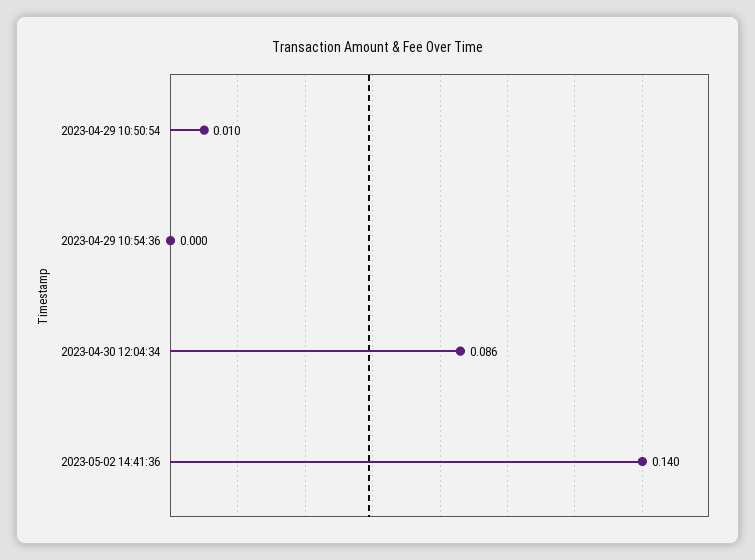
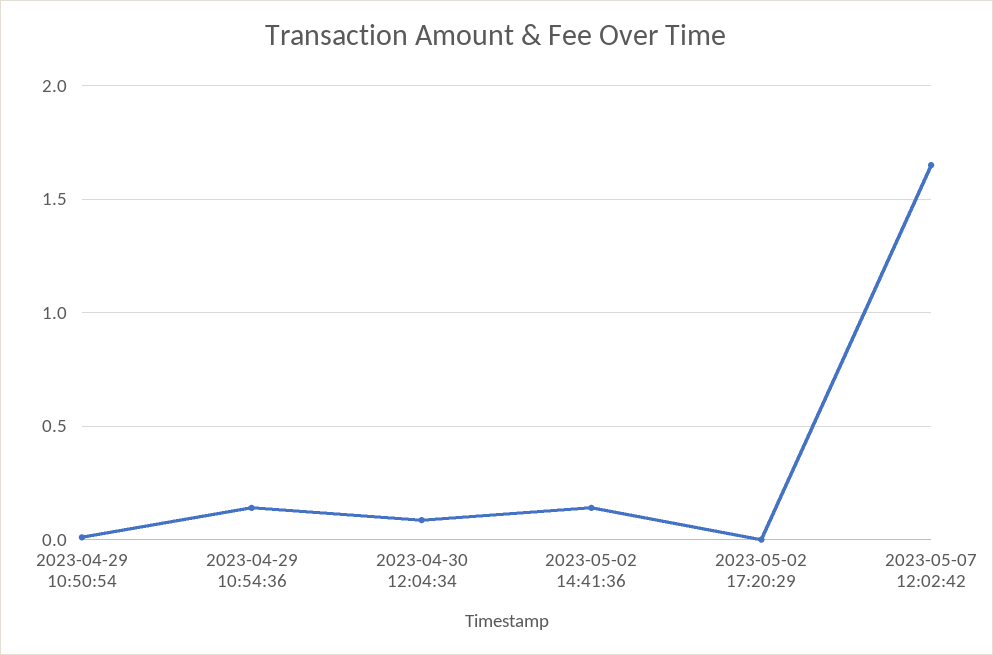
2023-04-29 10:54:36: 0 -> 0.15
2023-05-02 17:20:29: none -> 0
2023-05-07 12:02:42: none -> 1.65

